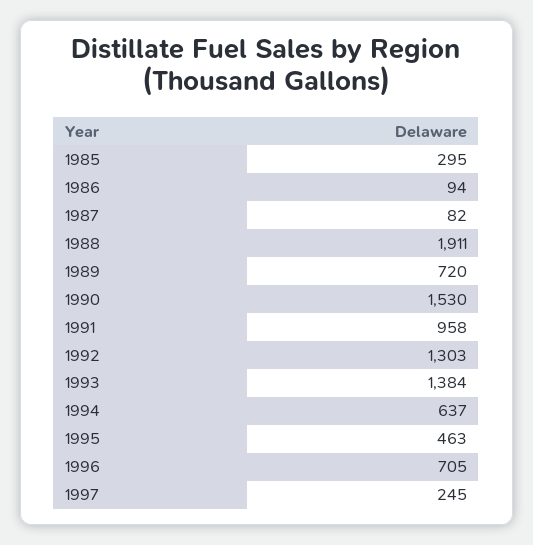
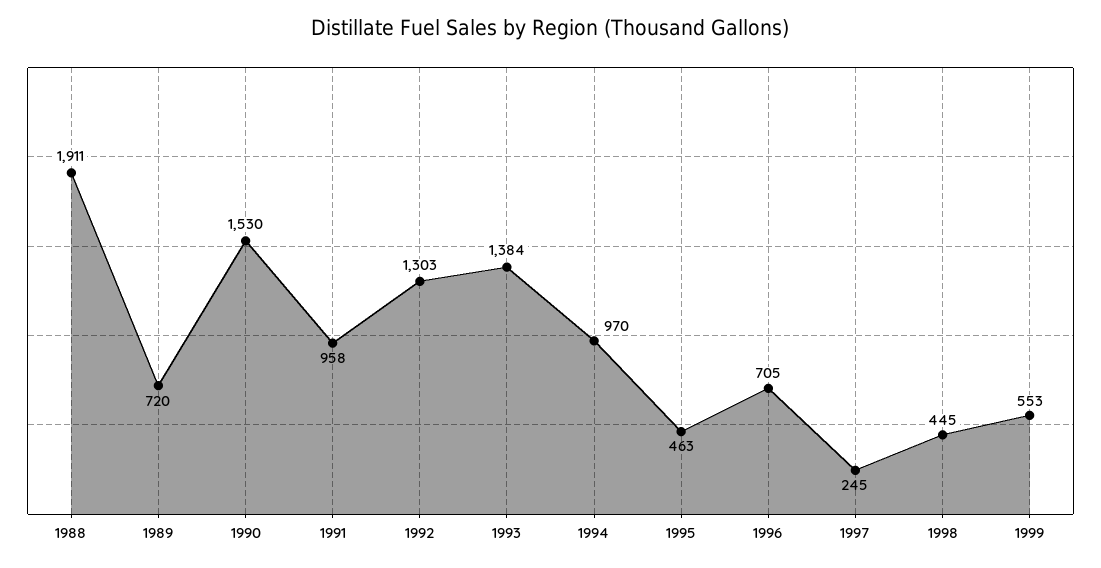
1985: 295 -> none
1986: 94 -> none
1987: 82 -> none
1994: 637 -> 970
1998: none -> 445
1999: none -> 553

